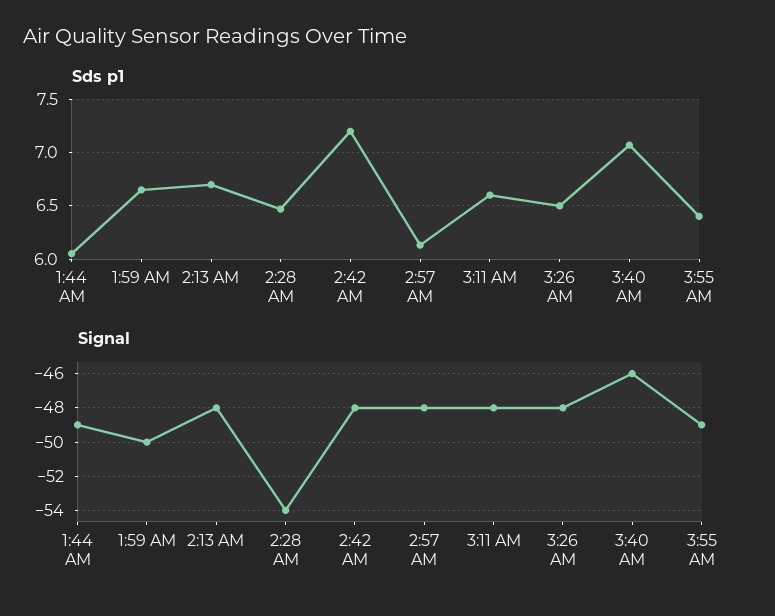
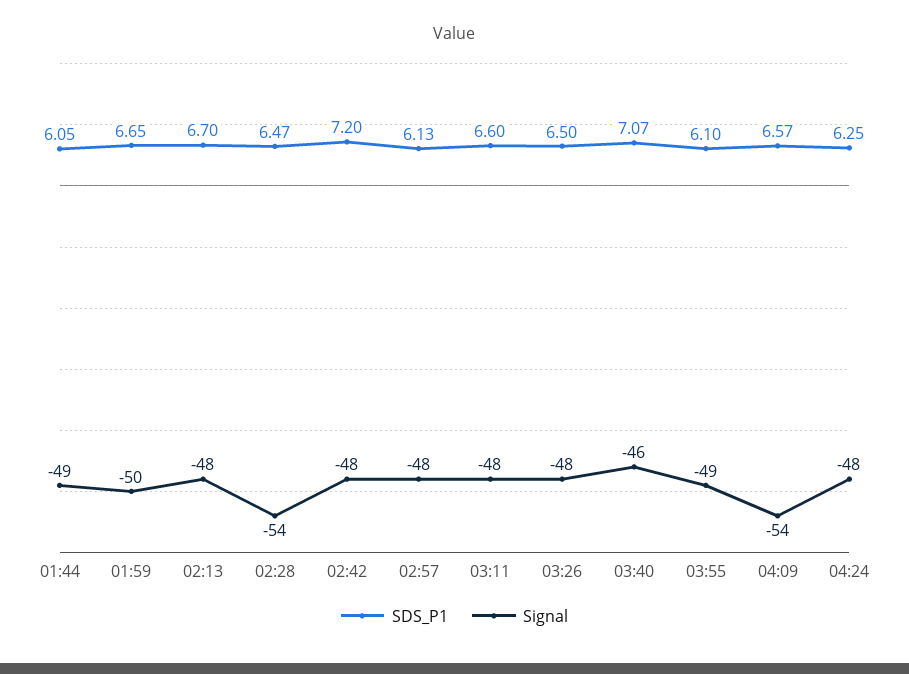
Sds p1, 3:55 AM: 6.4 -> 6.1
Sds p1, 04:09: none -> 6.57
Signal, 04:09: none -> -54
Sds p1, 04:24: none -> 6.25
Signal, 04:24: none -> -48

